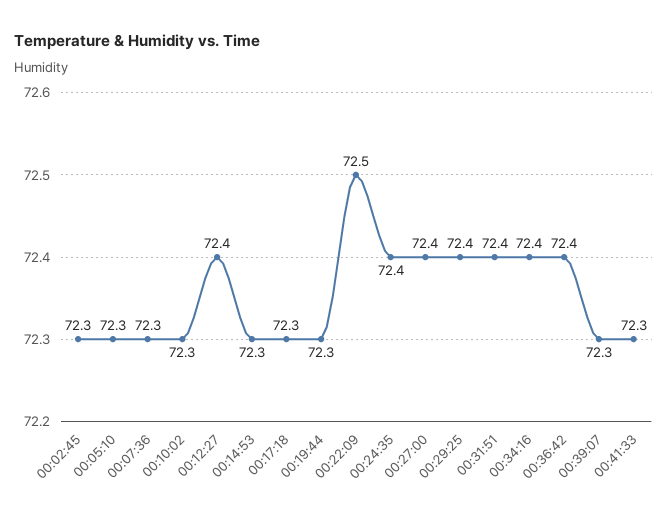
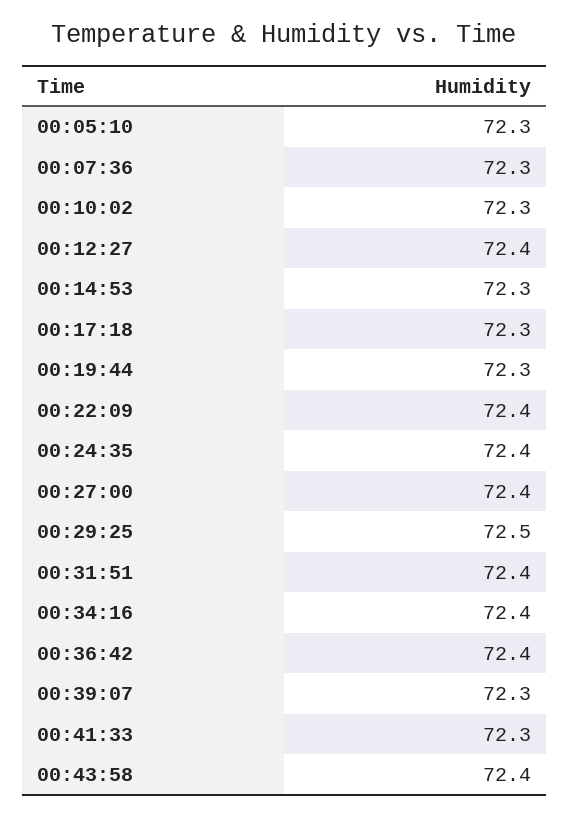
00:02:45: 72.3 -> none
00:22:09: 72.5 -> 72.4
00:29:25: 72.4 -> 72.5
00:43:58: none -> 72.4

